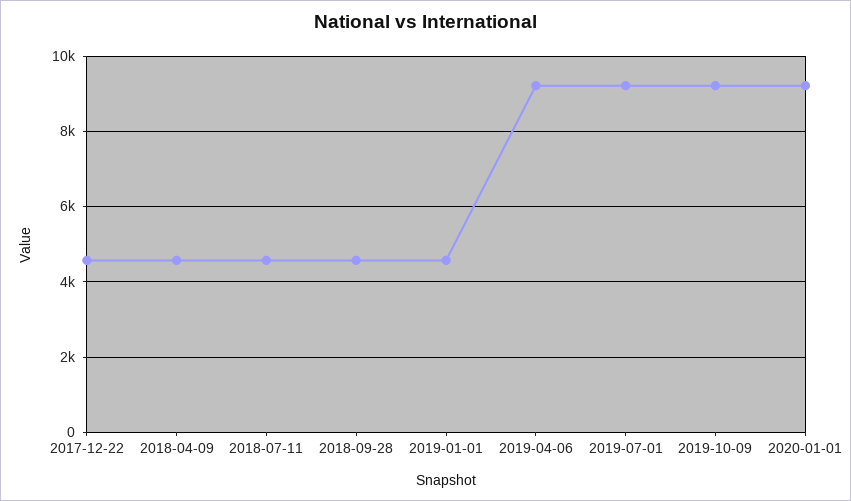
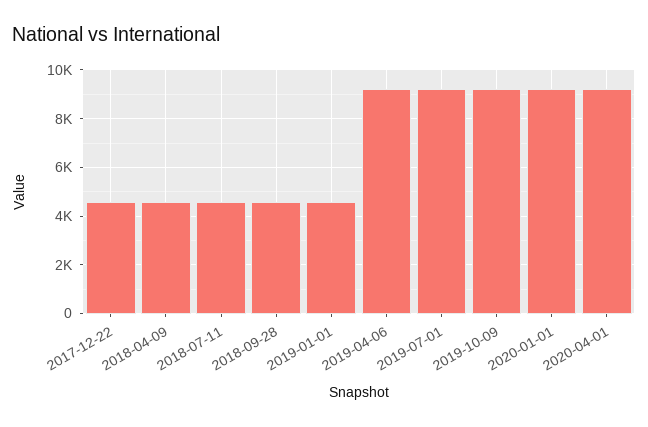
2020-04-01: none -> 9250

